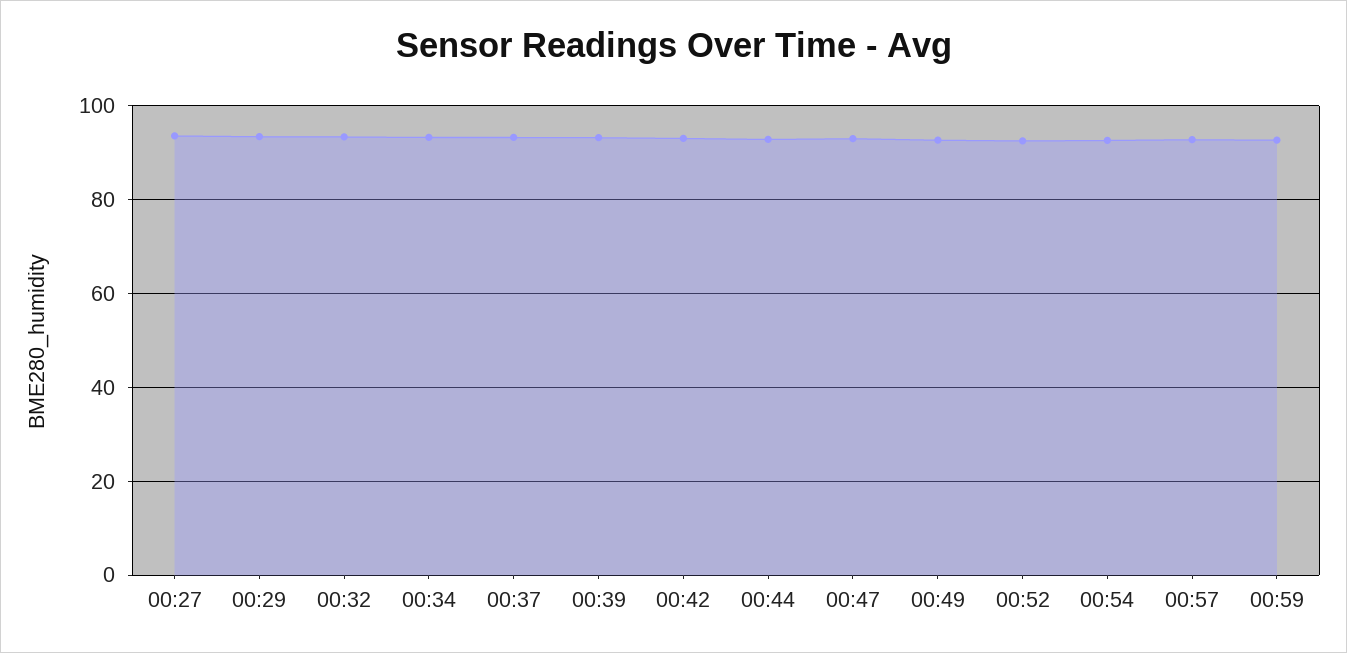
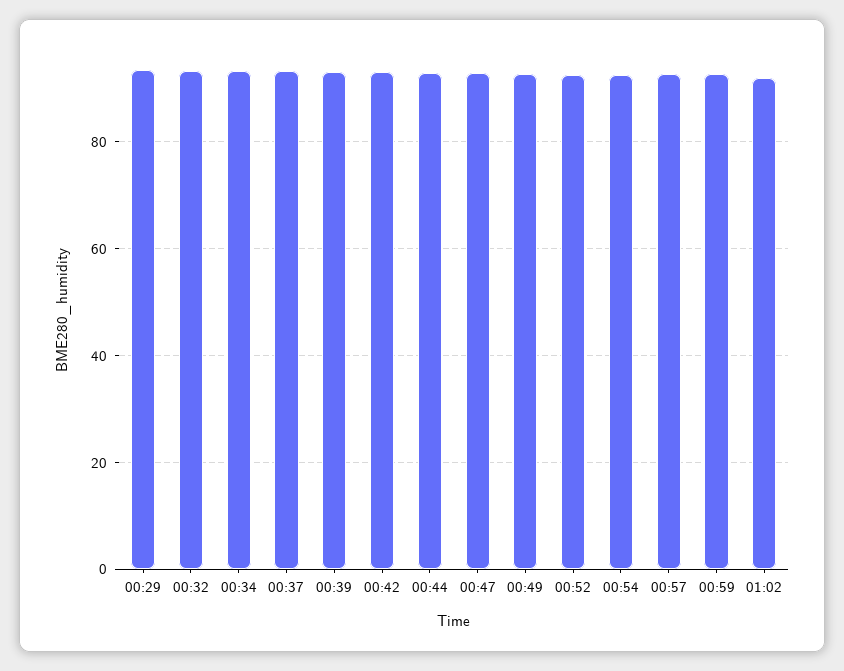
00:27: 94 -> none
01:02: none -> 92

